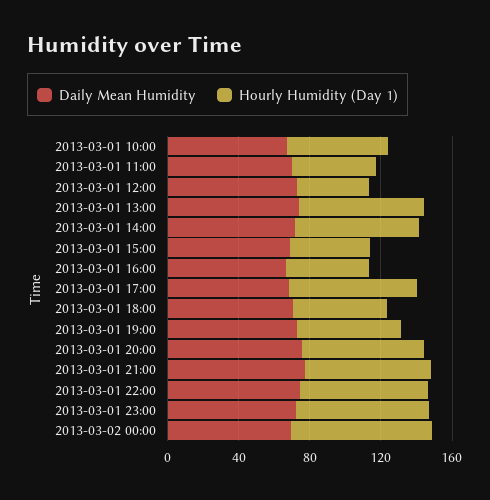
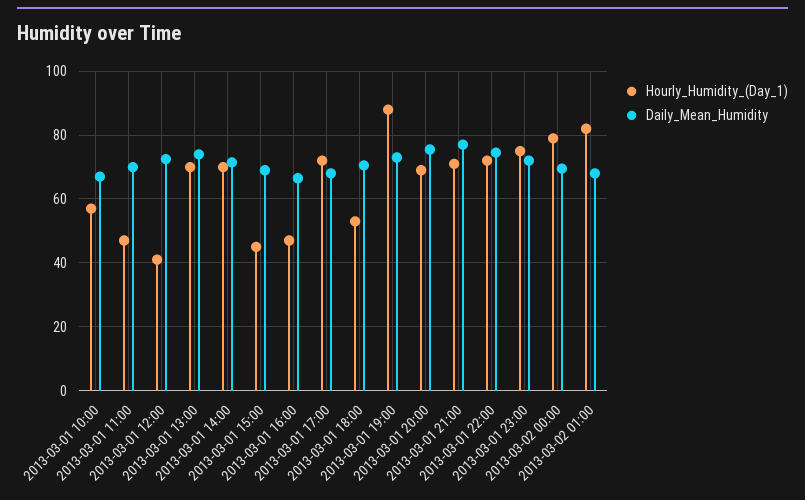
Hourly Humidity (Day 1), 2013-03-01 19:00: 60 -> 88
Hourly Humidity (Day 1), 2013-03-02 01:00: none -> 82
Daily Mean Humidity, 2013-03-02 01:00: none -> 68

